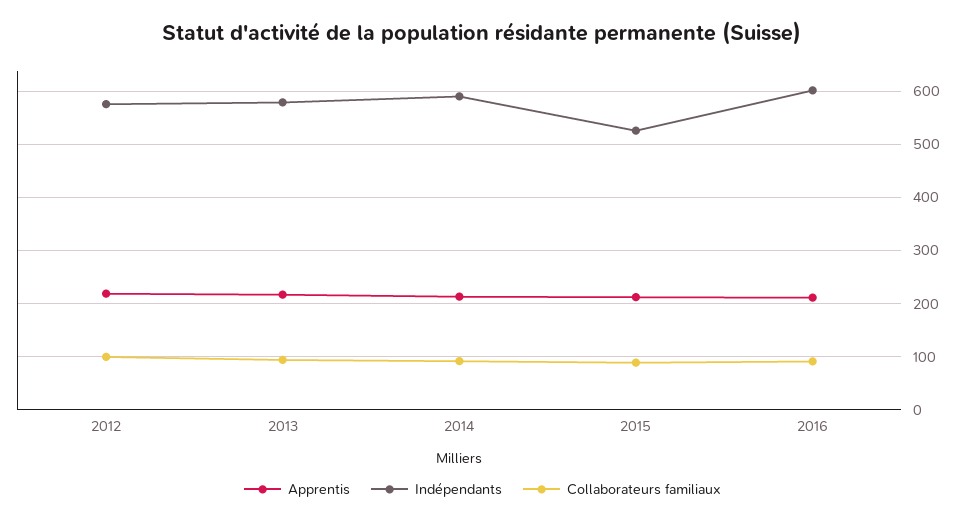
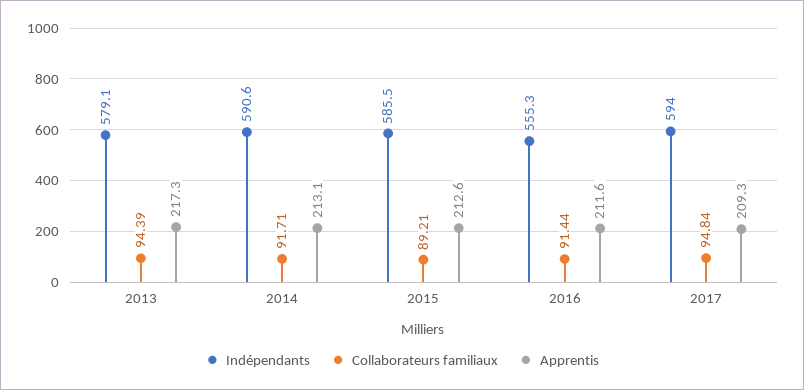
Apprentis, 2012: 220 -> none
Indépendants, 2012: 580 -> none
Collaborateurs familiaux, 2012: 100 -> none
Indépendants, 2015: 520 -> 585.5
Indépendants, 2016: 600 -> 555.3
Indépendants, 2017: none -> 594
Collaborateurs familiaux, 2017: none -> 94.84
Apprentis, 2017: none -> 209.3

